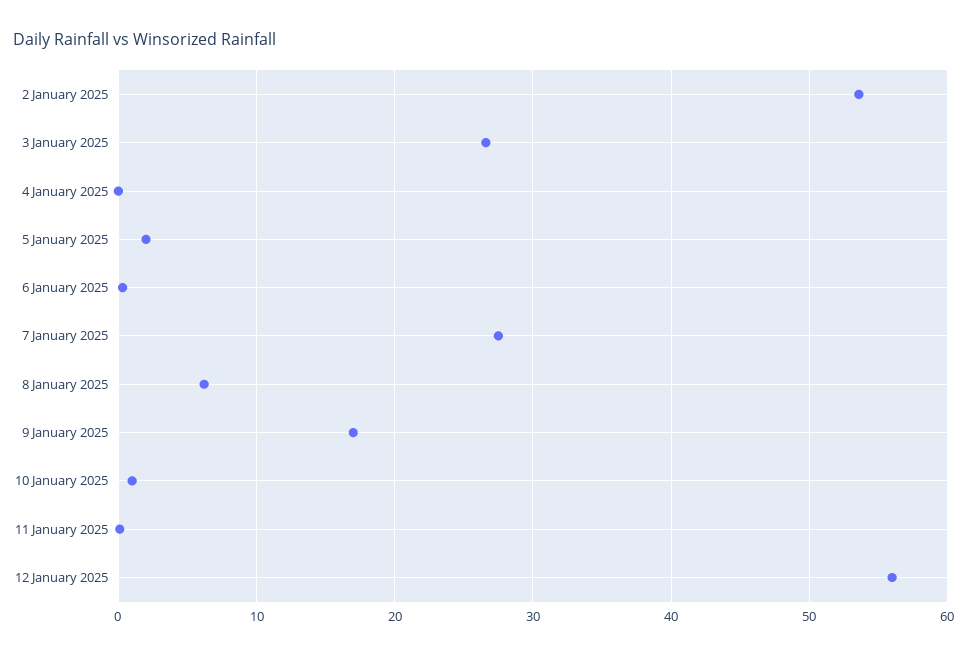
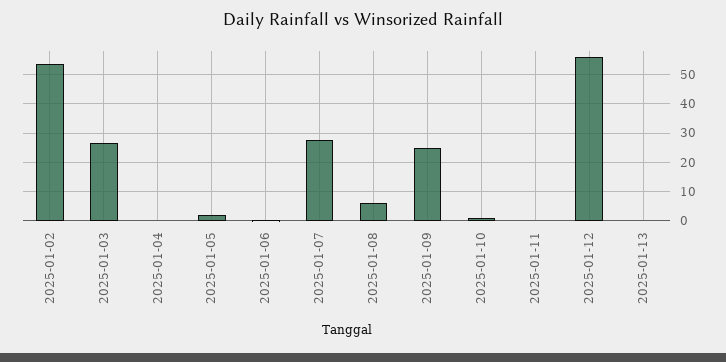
9 January 2025: 17 -> 25
2025-01-13: none -> 0

